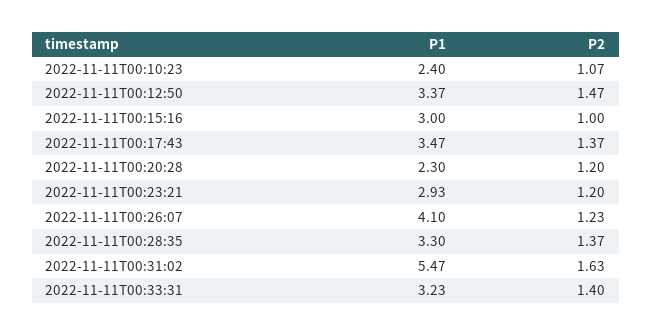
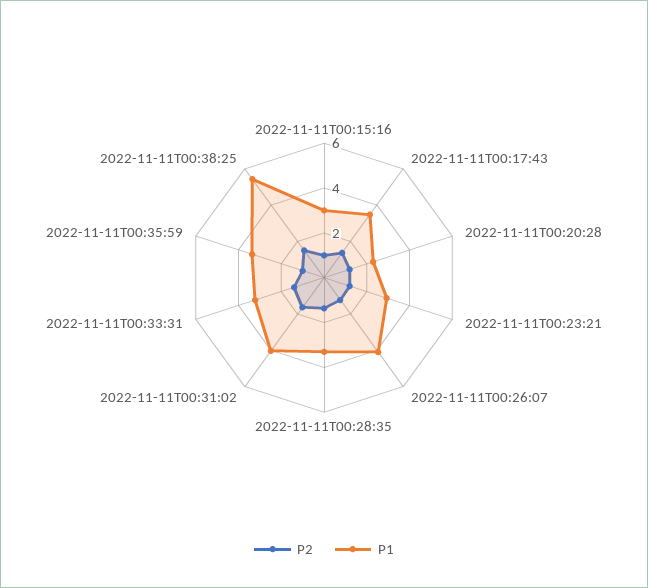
P1, 2022-11-11T00:10:23: 2.4 -> none
P2, 2022-11-11T00:10:23: 1.07 -> none
P1, 2022-11-11T00:12:50: 3.37 -> none
P2, 2022-11-11T00:12:50: 1.47 -> none
P1, 2022-11-11T00:31:02: 5.47 -> 4
P2, 2022-11-11T00:35:59: none -> 1
P1, 2022-11-11T00:35:59: none -> 3.5
P2, 2022-11-11T00:38:25: none -> 1.5
P1, 2022-11-11T00:38:25: none -> 5.5

